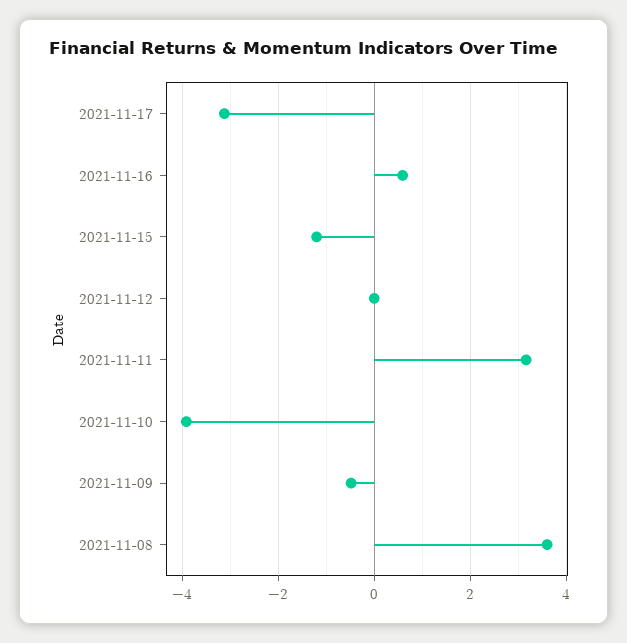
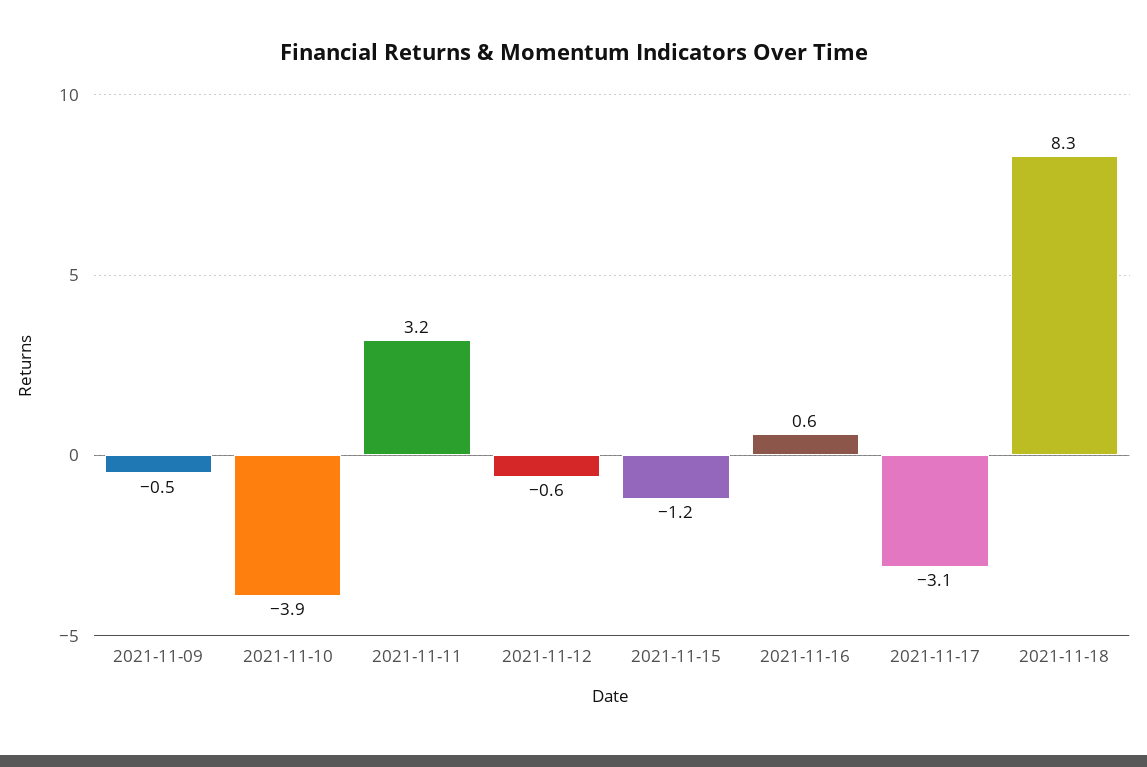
2021-11-12: 0 -> -0.6
2021-11-08: 3.6 -> none
2021-11-18: none -> 8.3

